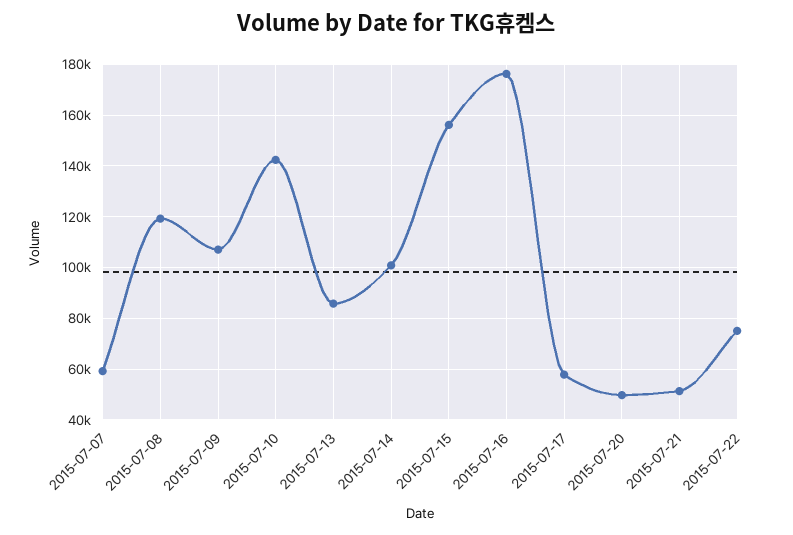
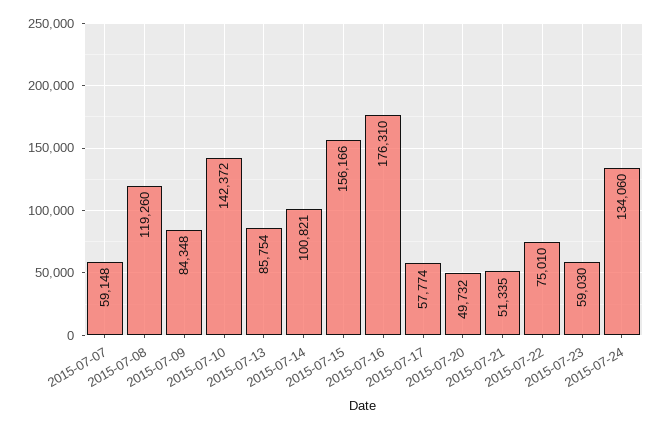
2015-07-09: 107500 -> 84348
2015-07-23: none -> 59030
2015-07-24: none -> 134060

